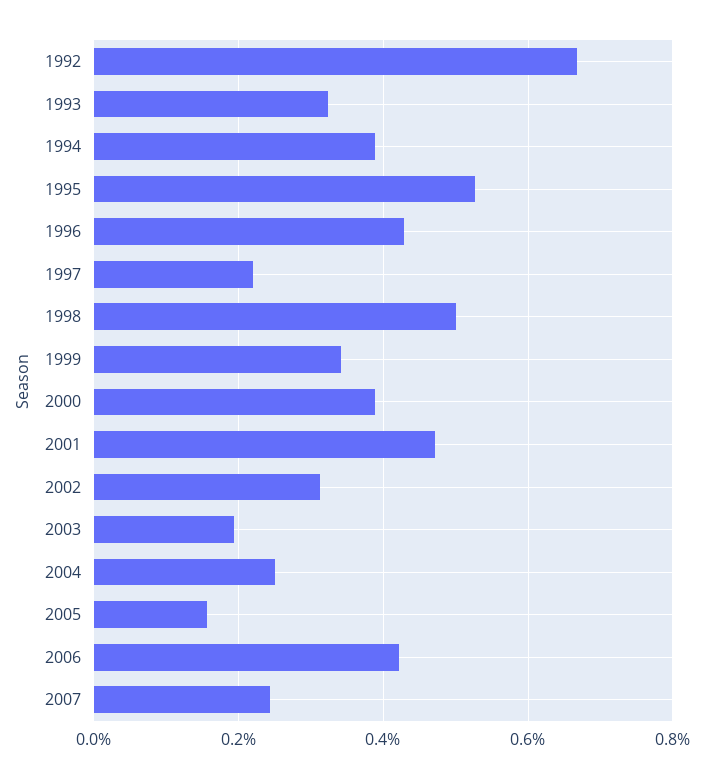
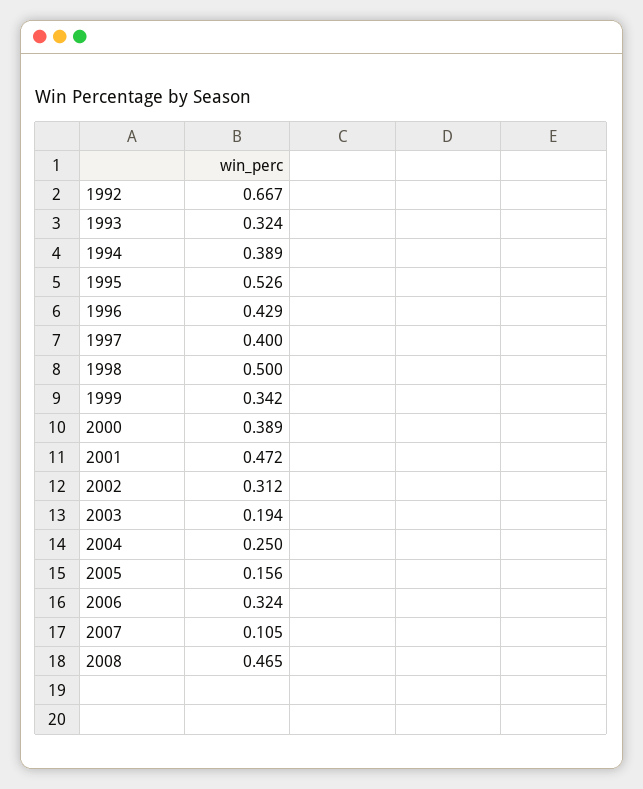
1997: 0.22 -> 0.4
2006: 0.42 -> 0.324
2007: 0.24 -> 0.105
2008: none -> 0.465

